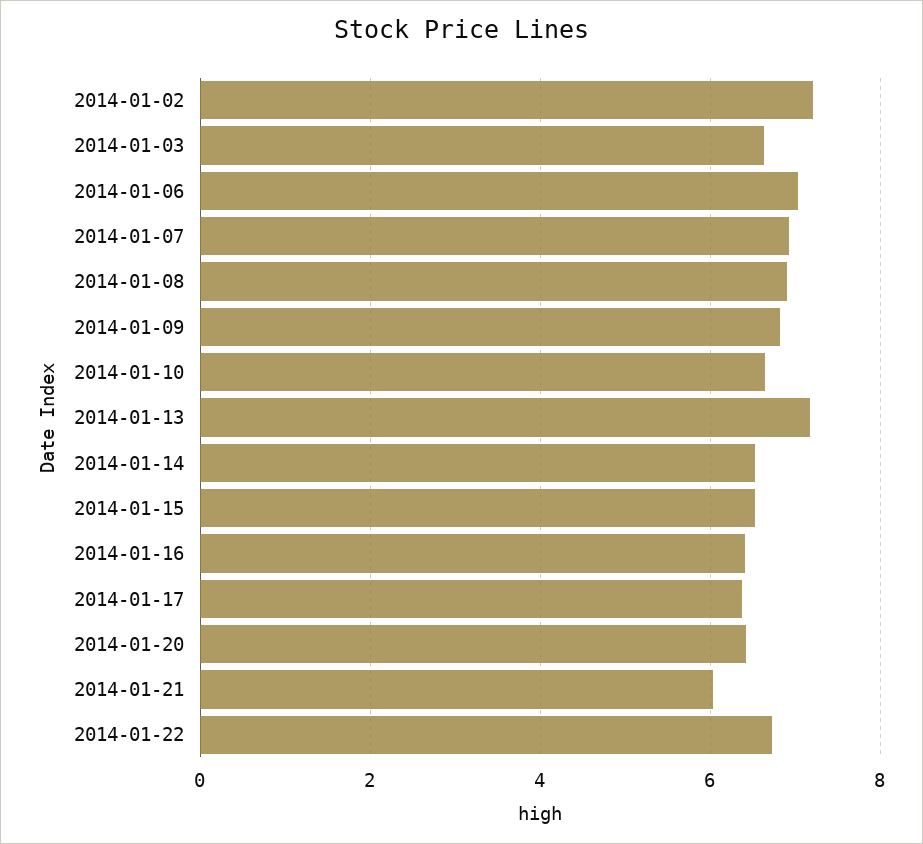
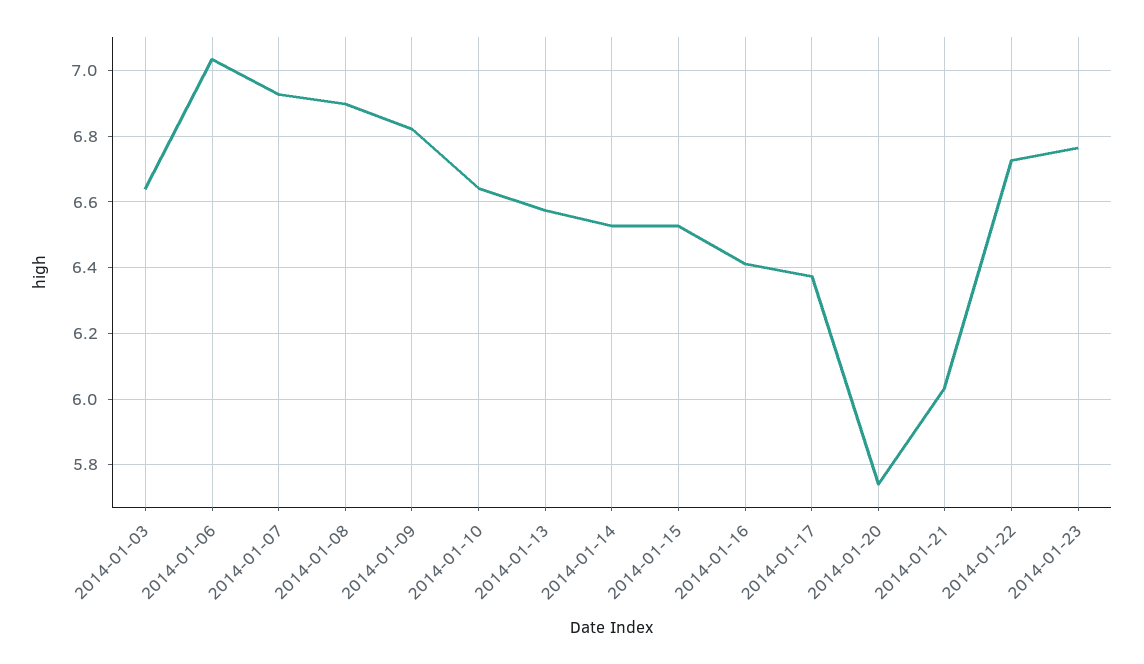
2014-01-02: 7.2 -> none
2014-01-13: 7.2 -> 6.58
2014-01-20: 6.4 -> 5.74
2014-01-23: none -> 6.76

